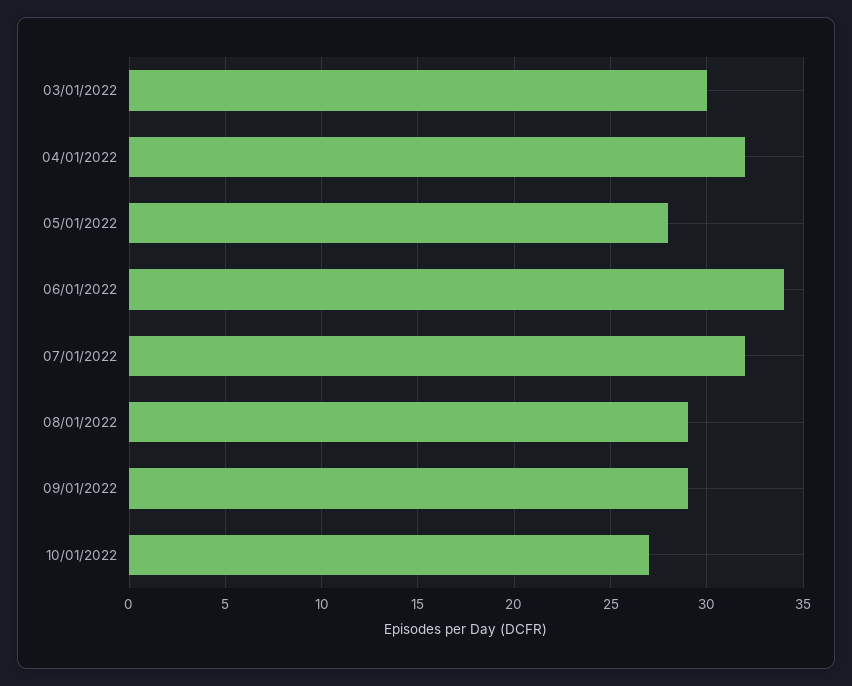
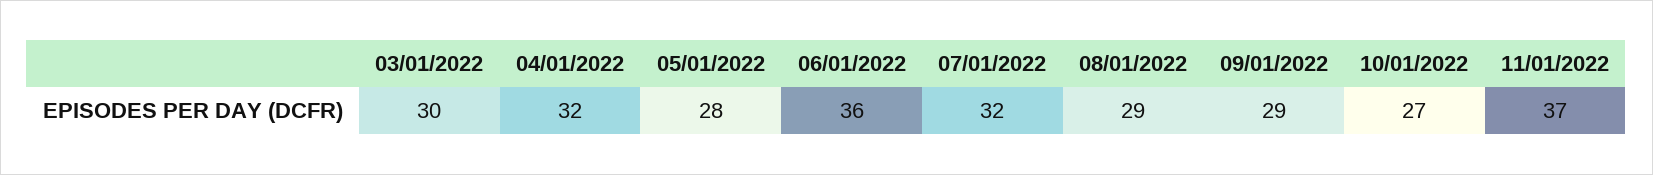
06/01/2022: 34 -> 36
11/01/2022: none -> 37

